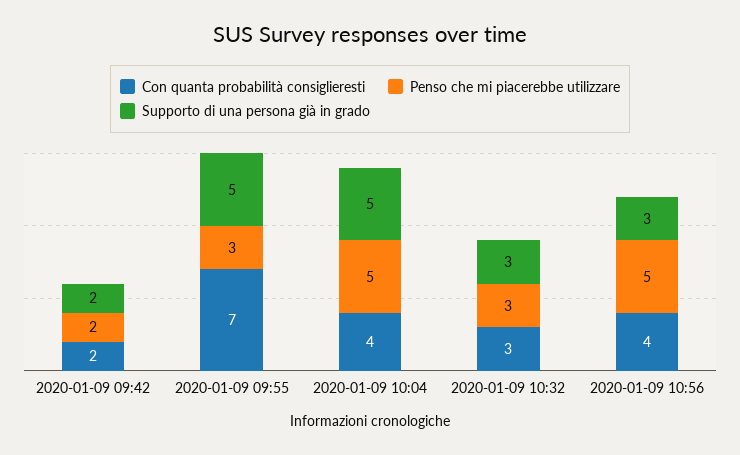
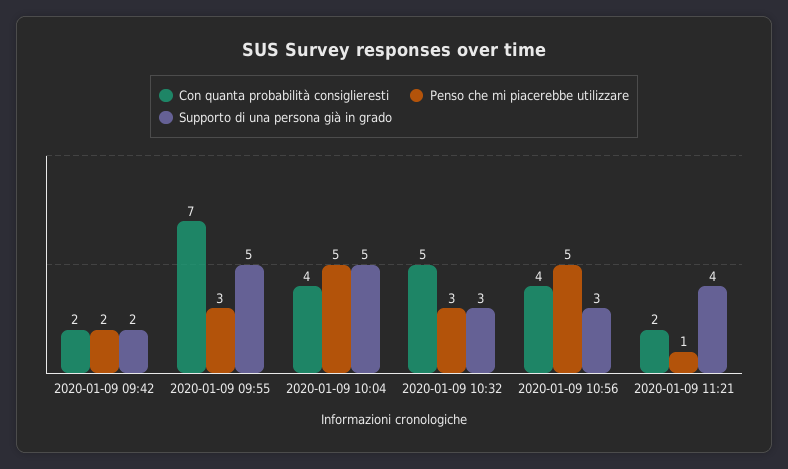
Con quanta probabilità consiglieresti, 2020-01-09 10:32: 3 -> 5
Con quanta probabilità consiglieresti, 2020-01-09 11:21: none -> 2
Penso che mi piacerebbe utilizzare, 2020-01-09 11:21: none -> 1
Supporto di una persona già in grado, 2020-01-09 11:21: none -> 4

